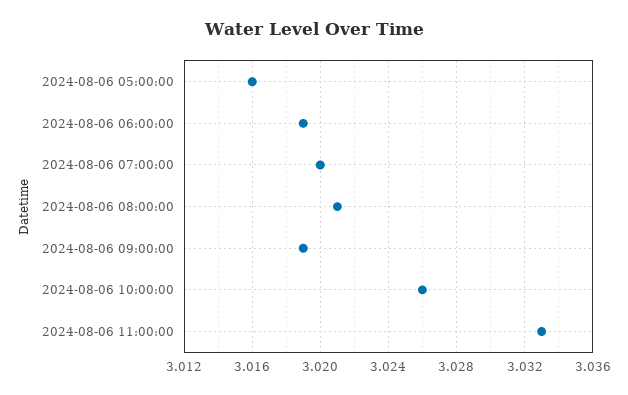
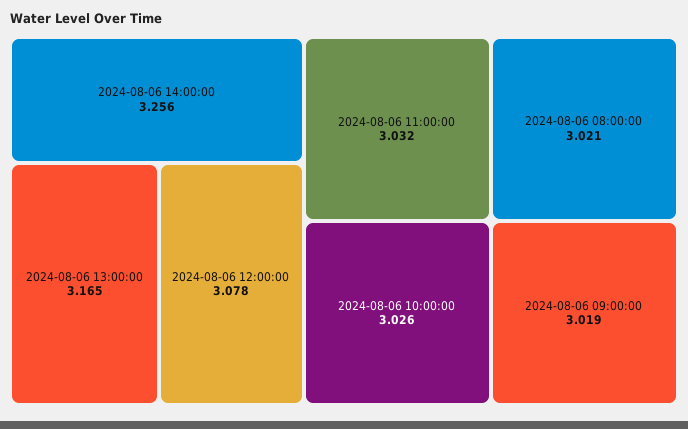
2024-08-06 05:00:00: 3.016 -> none
2024-08-06 06:00:00: 3.019 -> none
2024-08-06 07:00:00: 3.02 -> none
2024-08-06 11:00:00: 3.033 -> 3.032
2024-08-06 14:00:00: none -> 3.256
2024-08-06 13:00:00: none -> 3.165
2024-08-06 12:00:00: none -> 3.078

